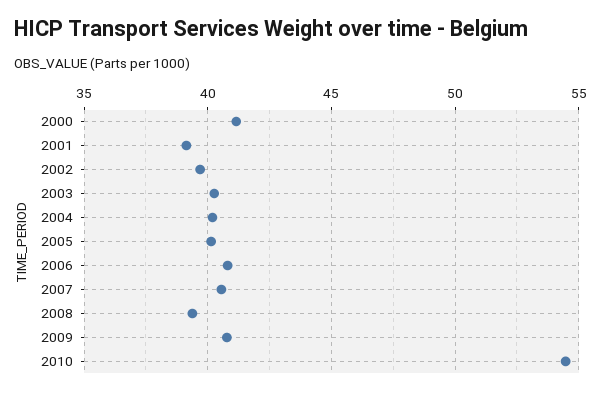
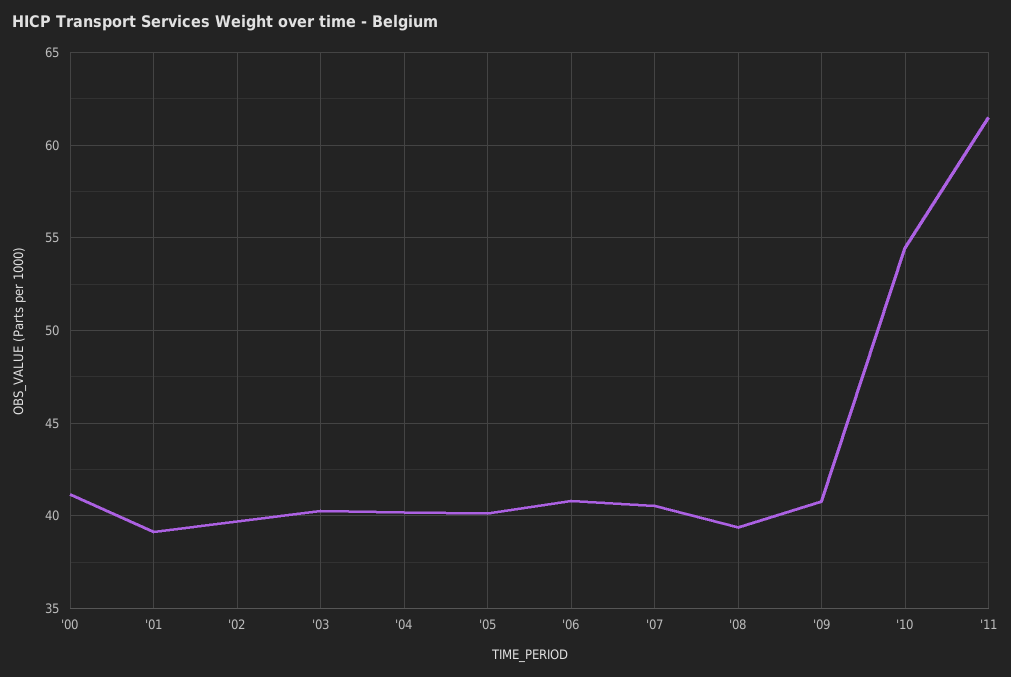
'11: none -> 61.5

